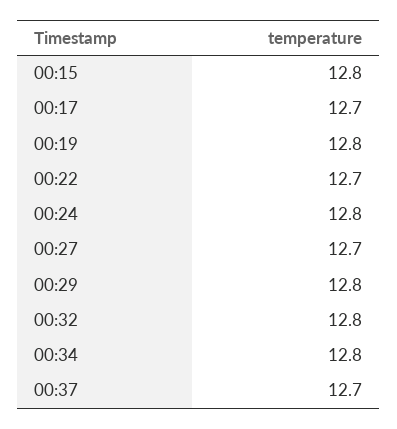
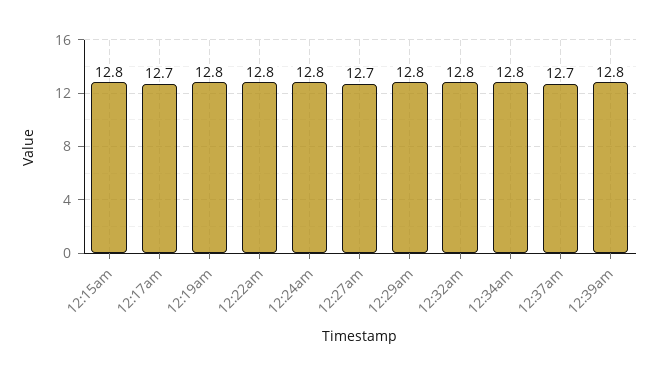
00:22: 12.7 -> 12.8
12:39am: none -> 12.8

